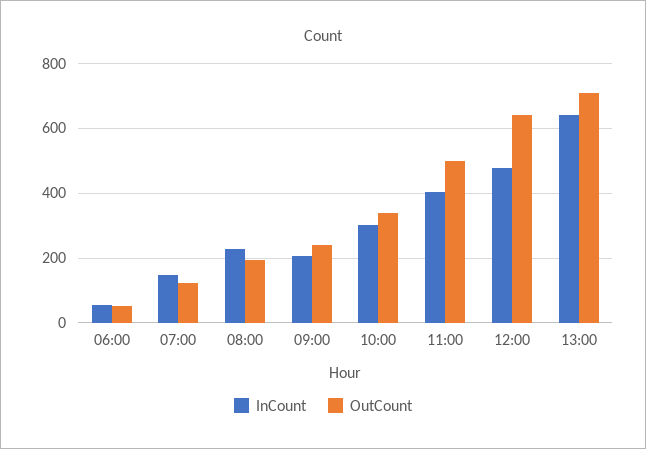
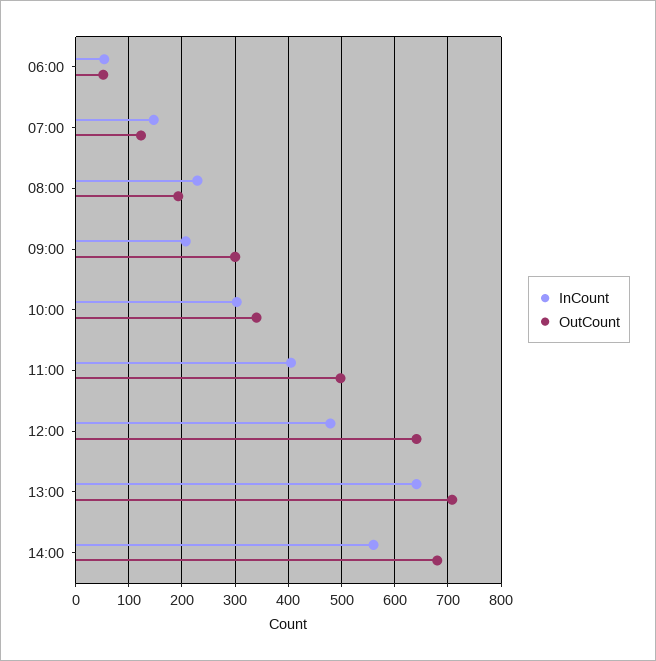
OutCount, 09:00: 240 -> 300
InCount, 14:00: none -> 560
OutCount, 14:00: none -> 680

